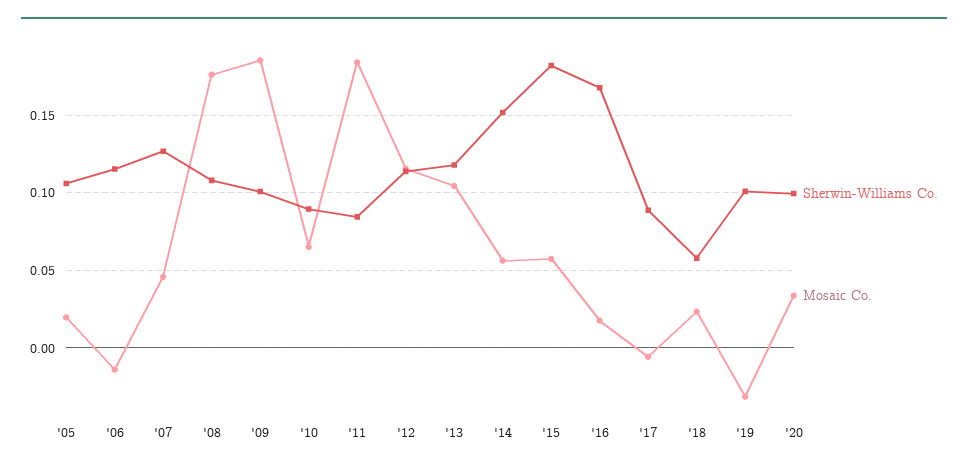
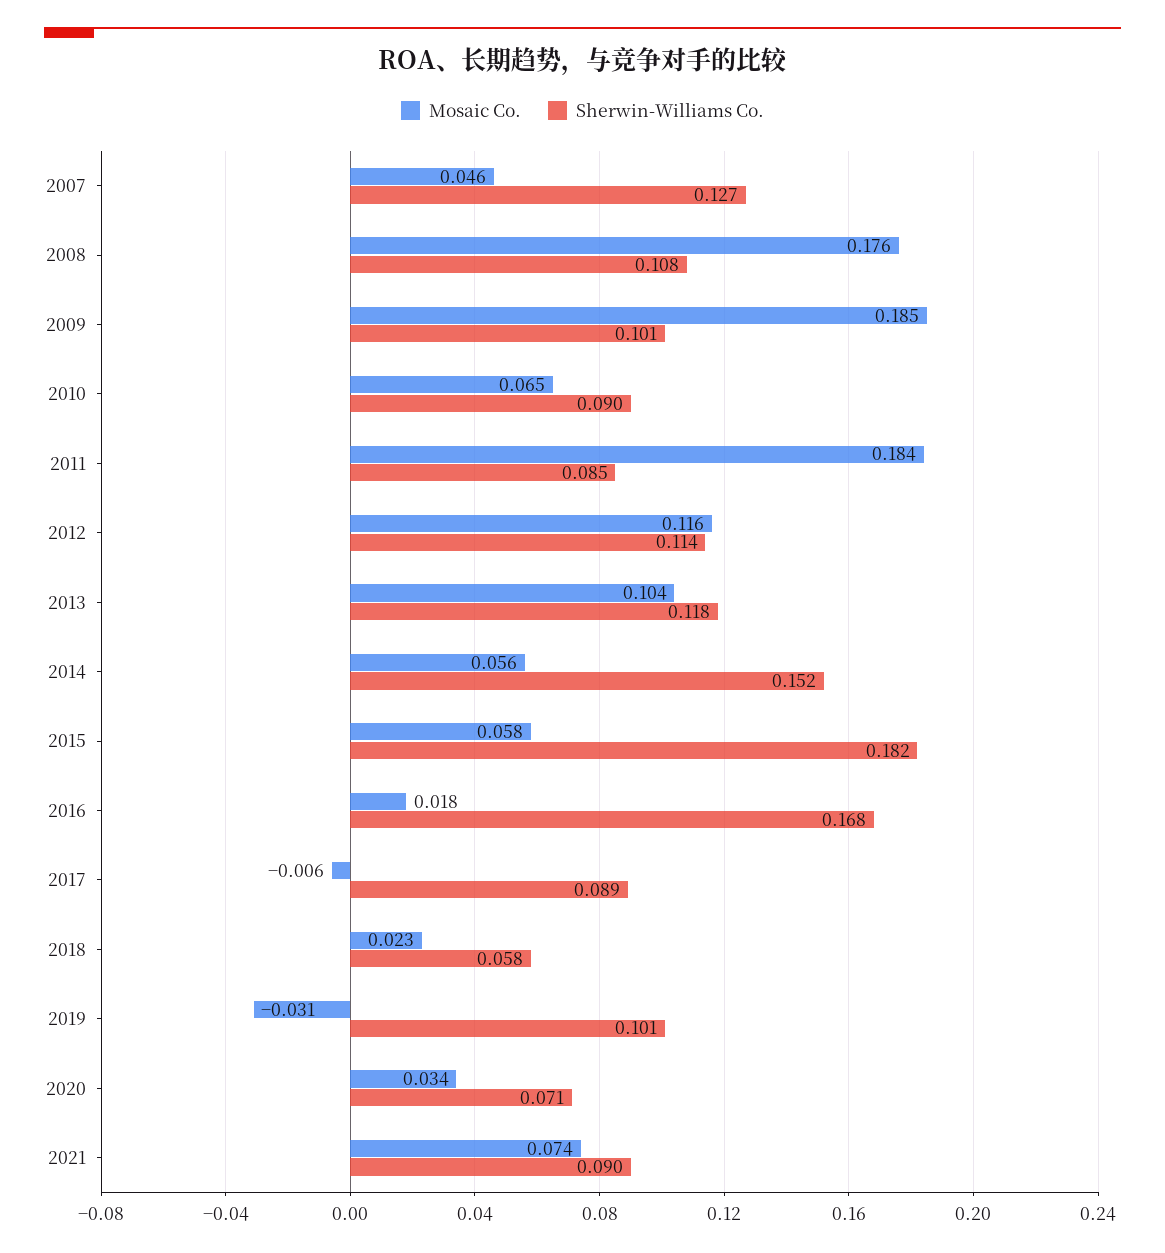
Sherwin-Williams Co., '05: 0.105 -> none
Mosaic Co., '05: 0.02 -> none
Sherwin-Williams Co., '06: 0.115 -> none
Mosaic Co., '06: -0.015 -> none
Sherwin-Williams Co., '20: 0.1 -> 0.071
Mosaic Co., 2021: none -> 0.074
Sherwin-Williams Co., 2021: none -> 0.09

